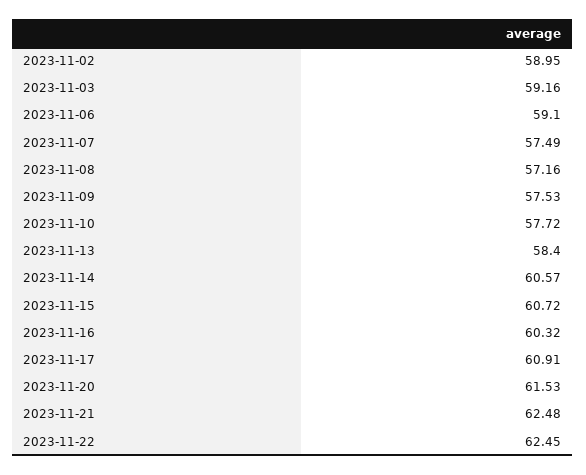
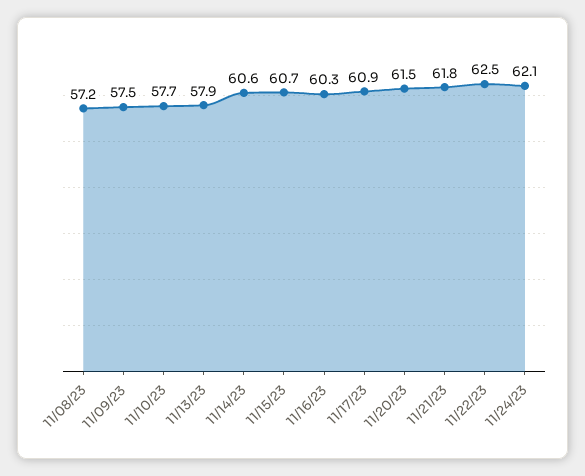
2023-11-02: 58.95 -> none
2023-11-03: 59.16 -> none
2023-11-06: 59.1 -> none
2023-11-07: 57.49 -> none
2023-11-13: 58.4 -> 57.9
2023-11-21: 62.48 -> 61.8
11/24/23: none -> 62.1

